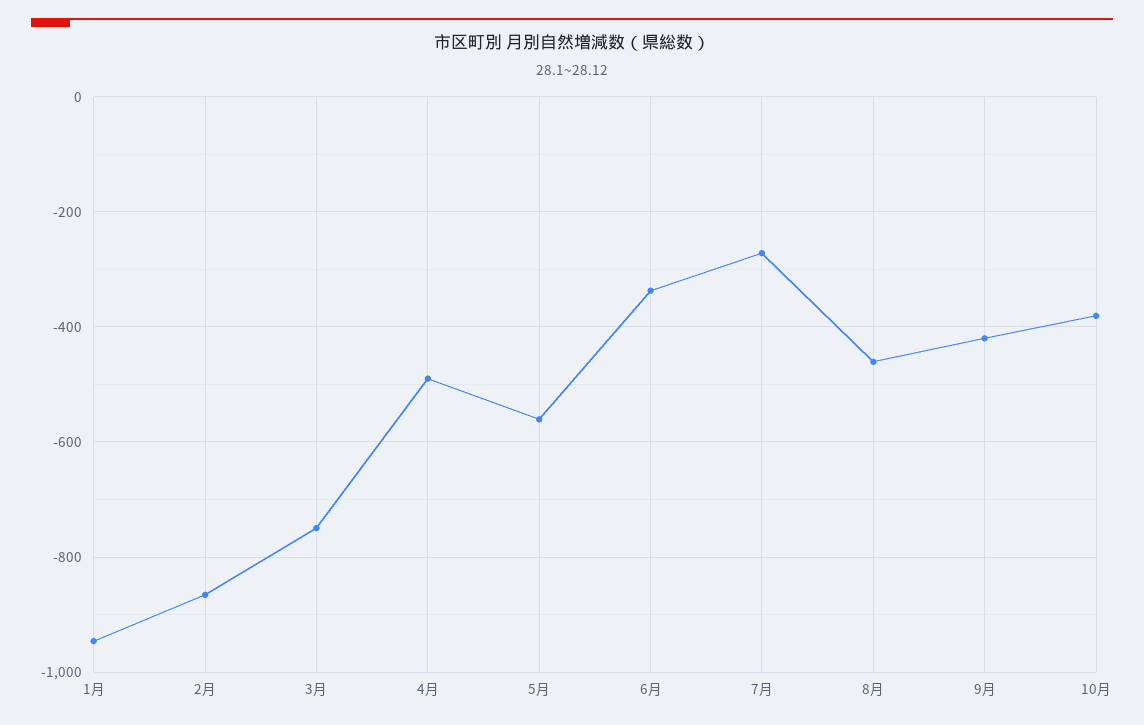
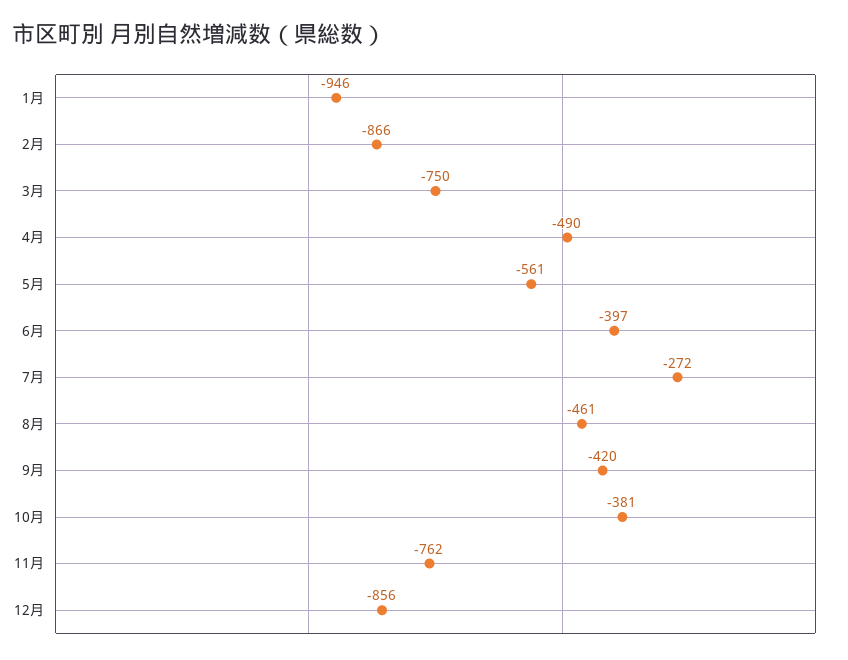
6月: -340 -> -397
11月: none -> -762
12月: none -> -856

